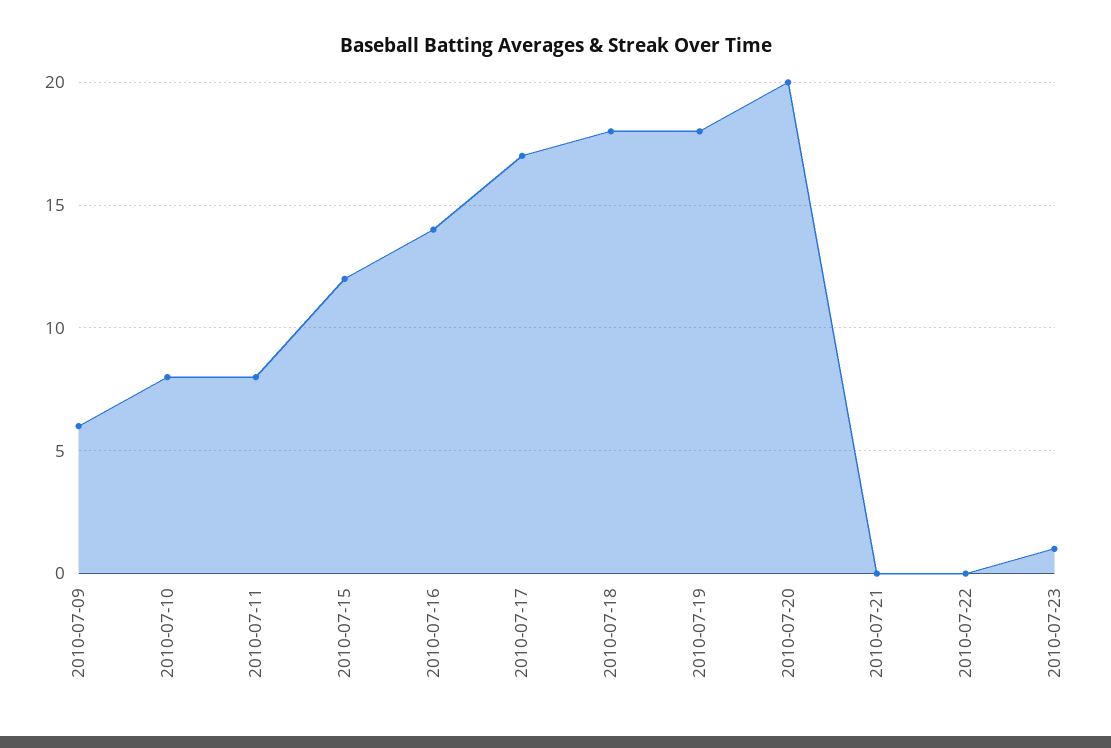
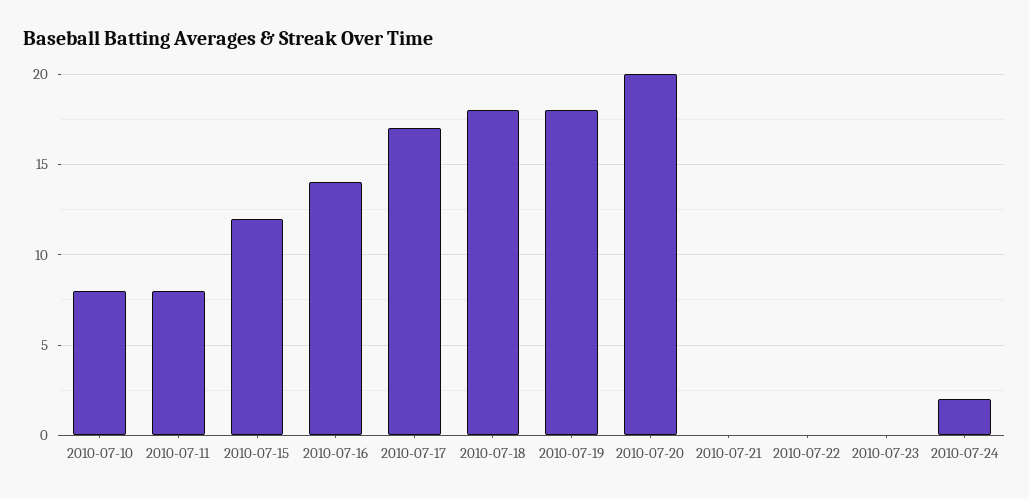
2010-07-09: 6 -> none
2010-07-23: 1 -> 0
2010-07-24: none -> 2

